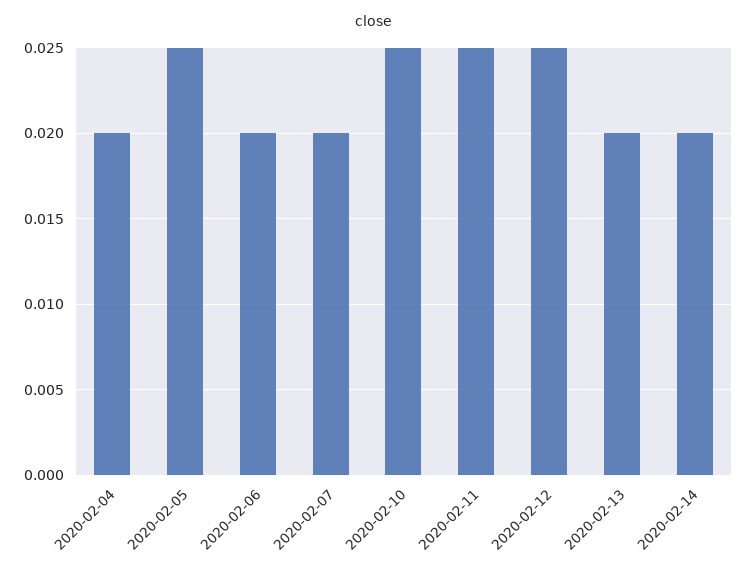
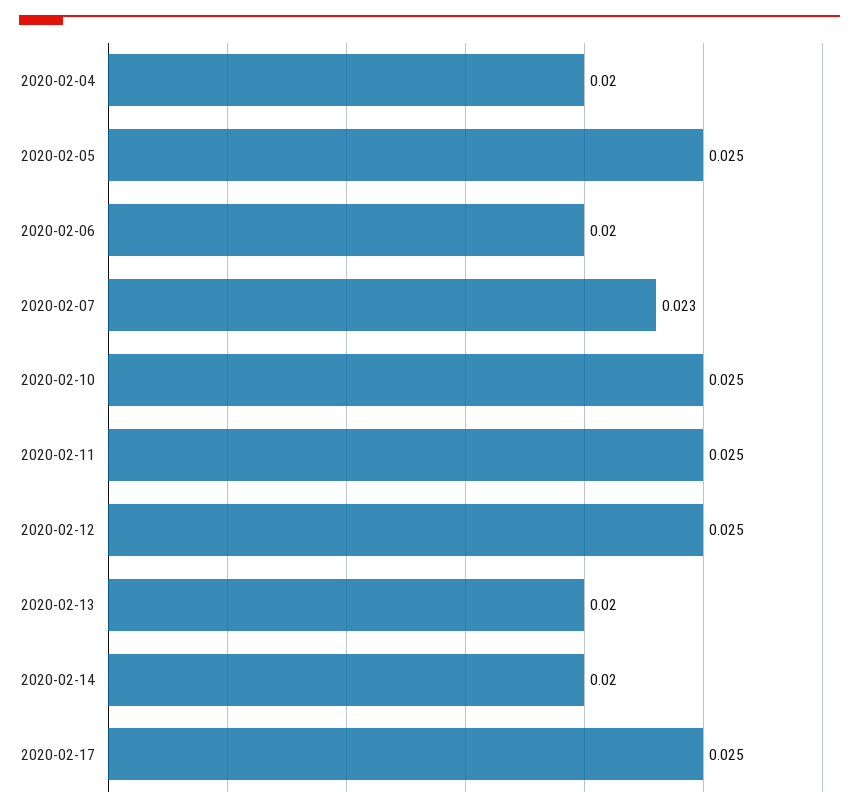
2020-02-07: 0.02 -> 0.023
2020-02-17: none -> 0.025

